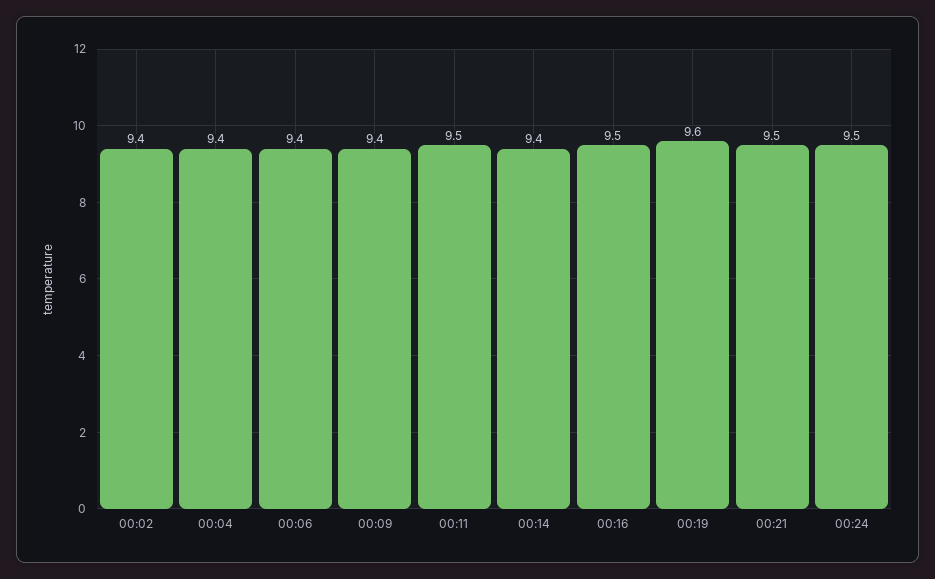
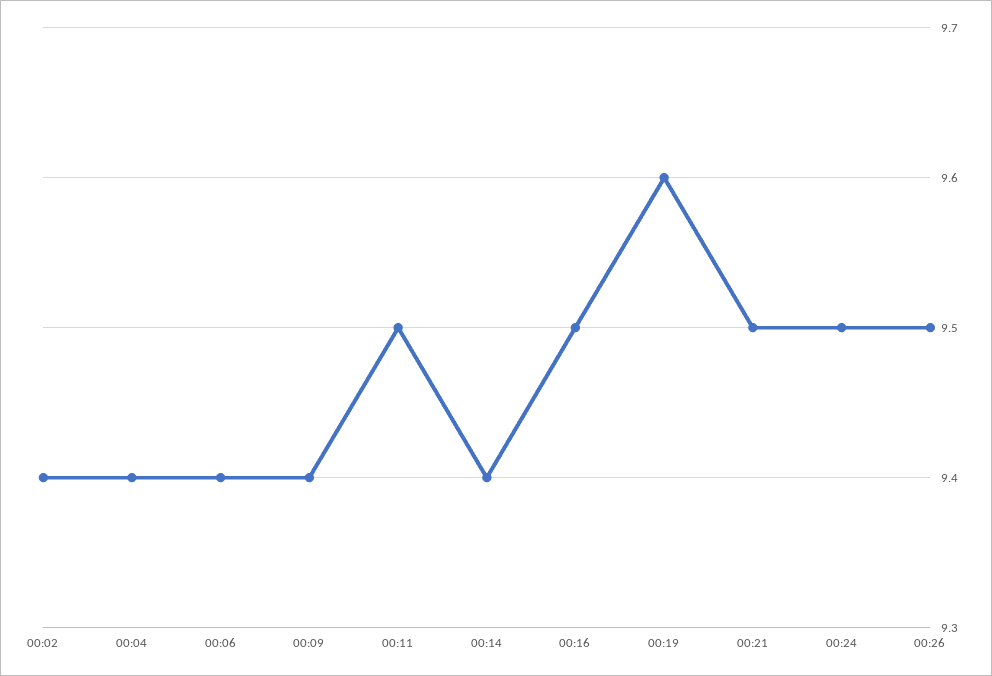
00:26: none -> 9.5

